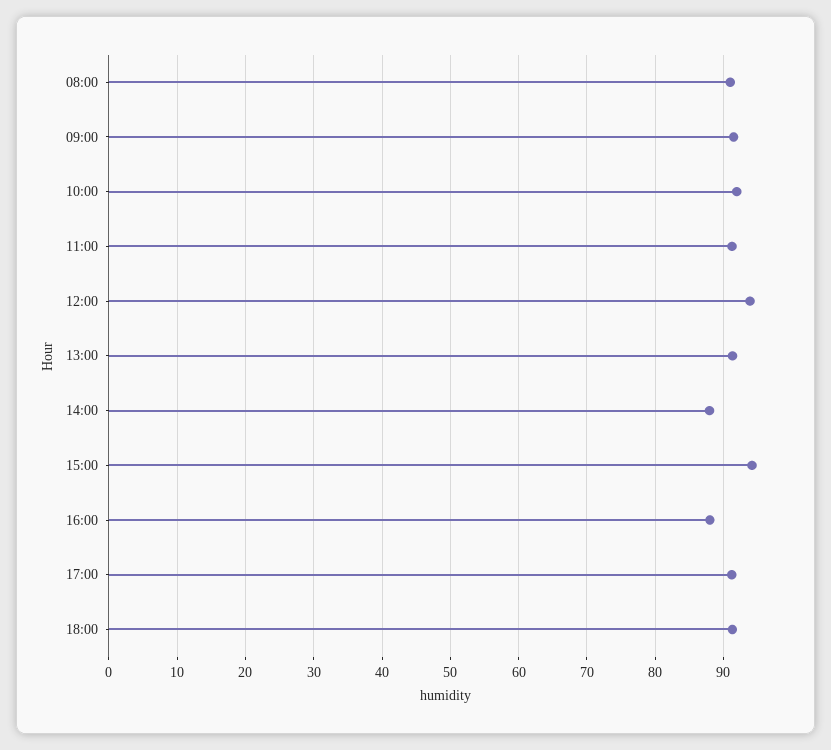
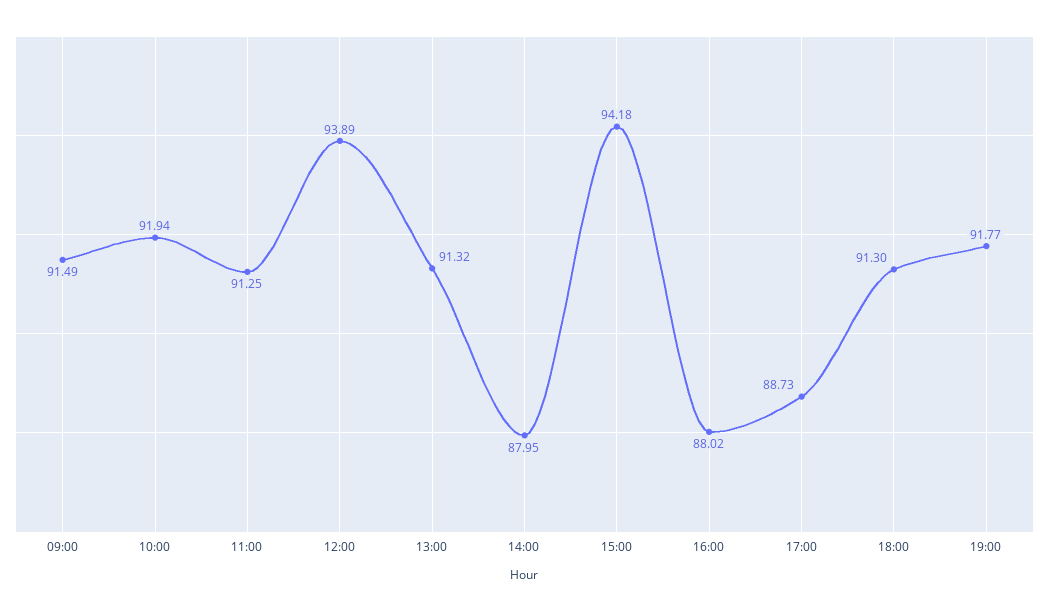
08:00: 91 -> none
17:00: 91 -> 88.73
19:00: none -> 91.77

